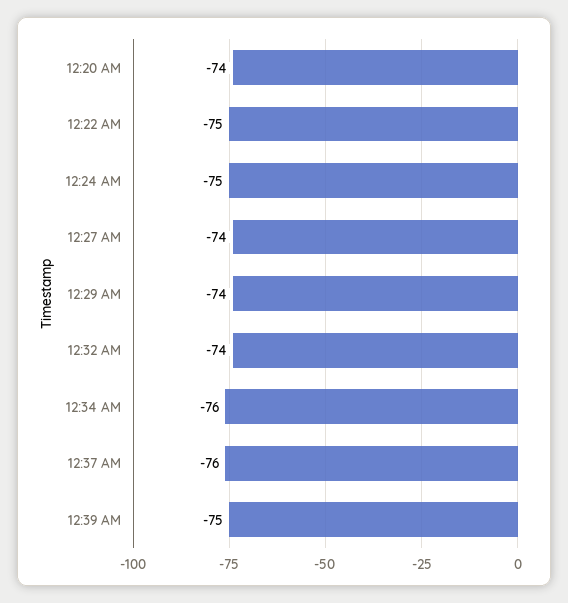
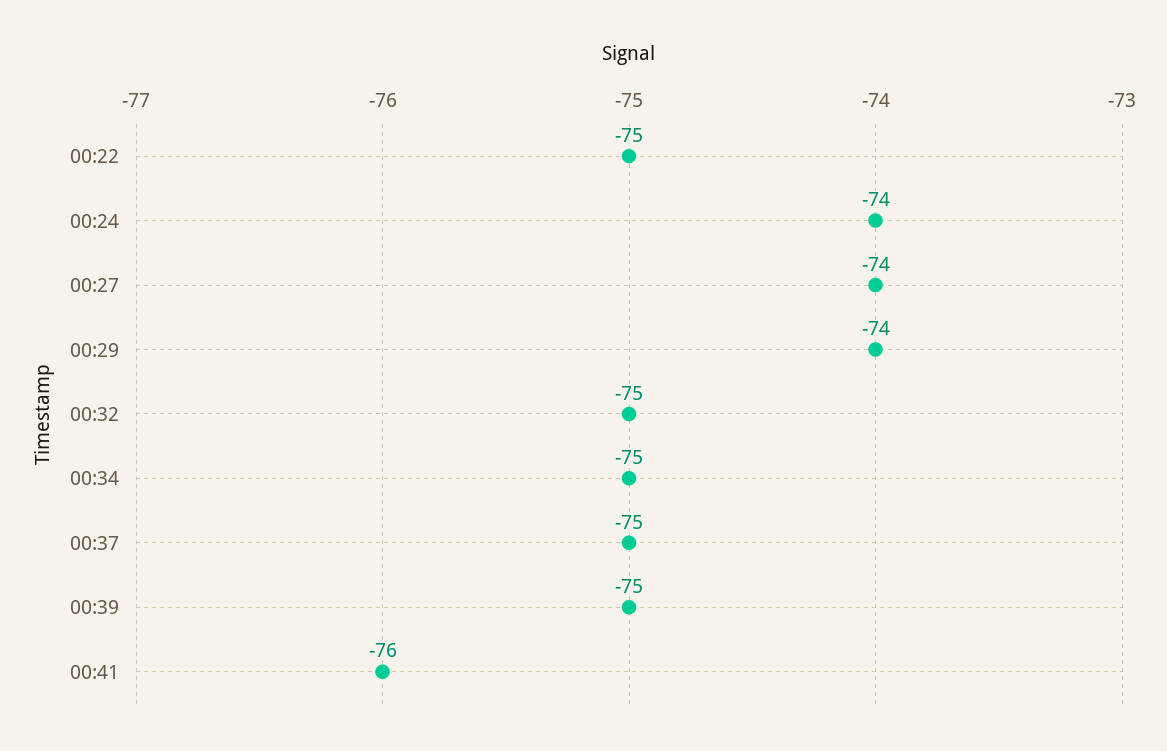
12:20 AM: -74 -> none
12:24 AM: -75 -> -74
12:32 AM: -74 -> -75
12:34 AM: -76 -> -75
12:37 AM: -76 -> -75
00:41: none -> -76

